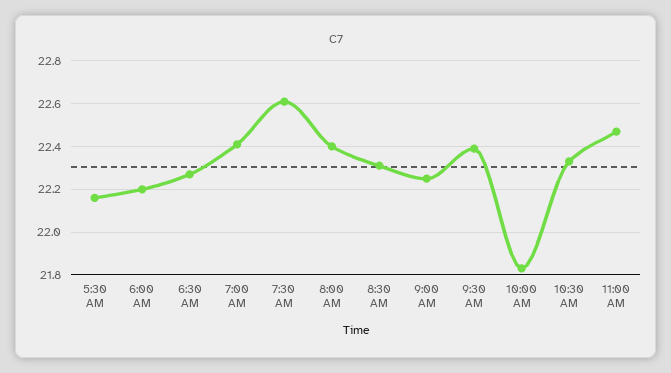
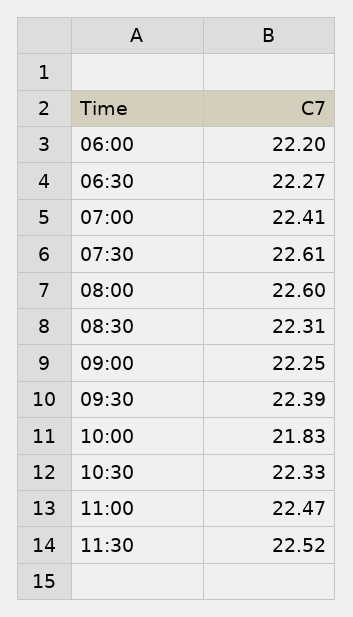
5:30 AM: 22.15 -> none
8:00 AM: 22.4 -> 22.6
11:30: none -> 22.52

